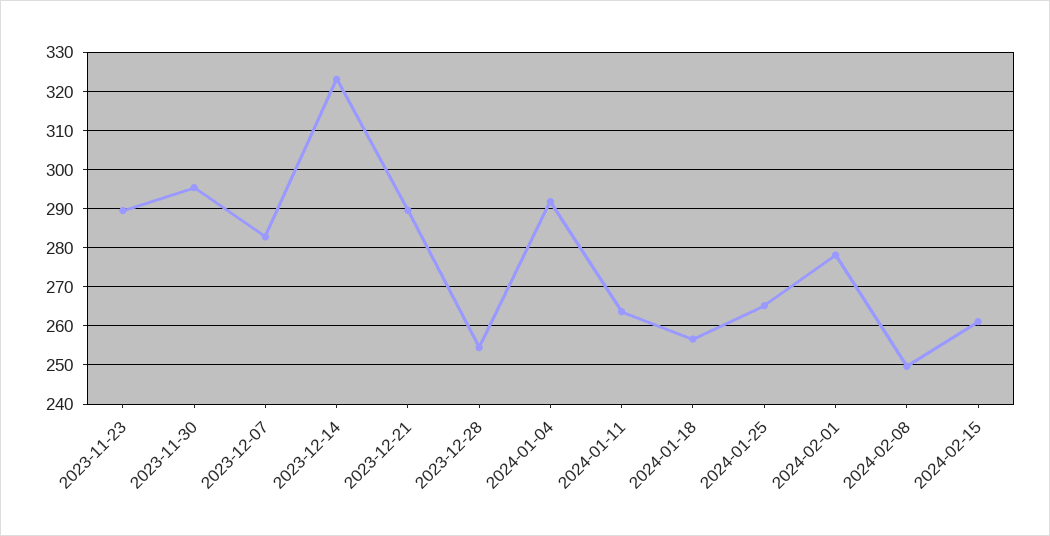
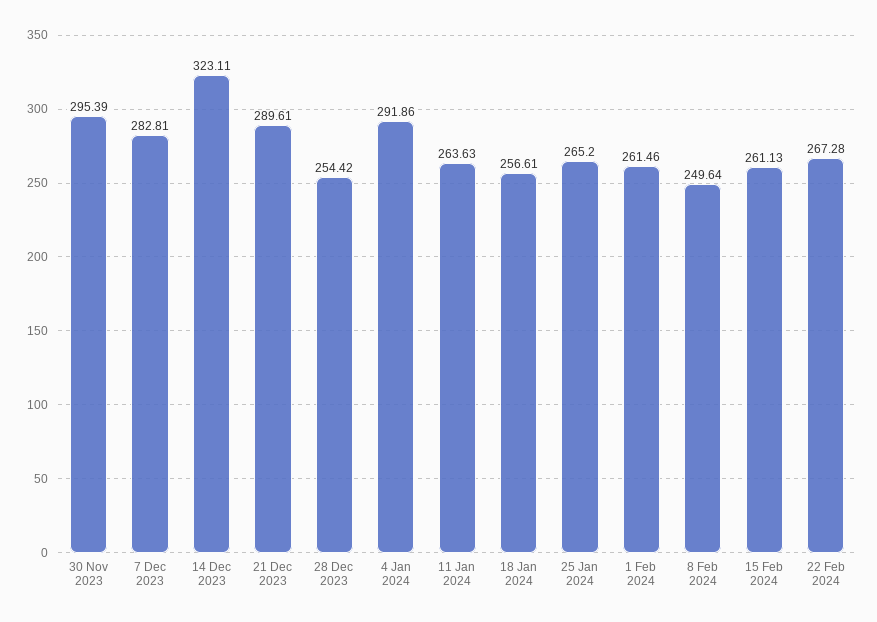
2023-11-23: 290 -> none
2024-02-01: 278 -> 261.46
22 Feb 2024: none -> 267.28

